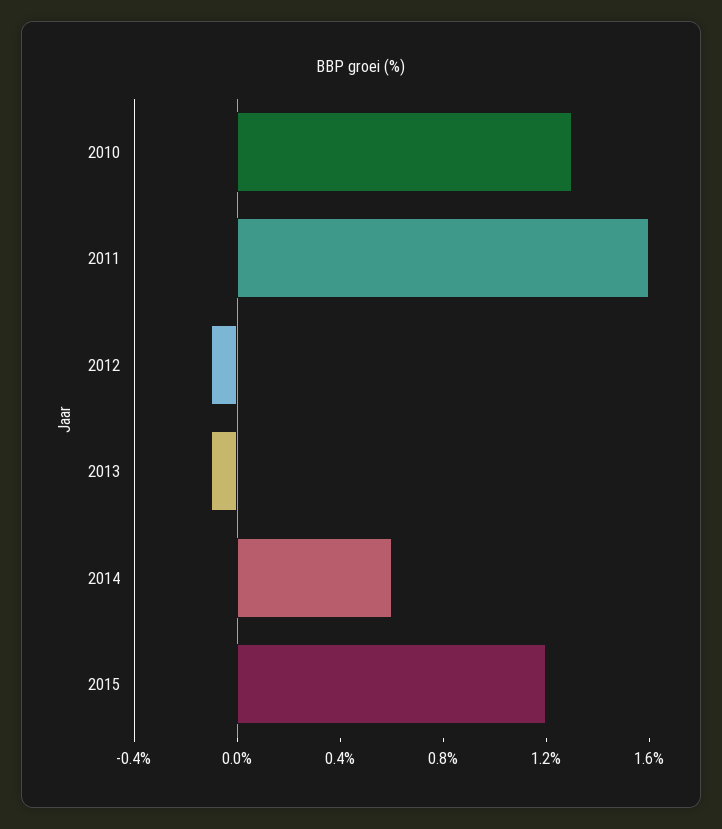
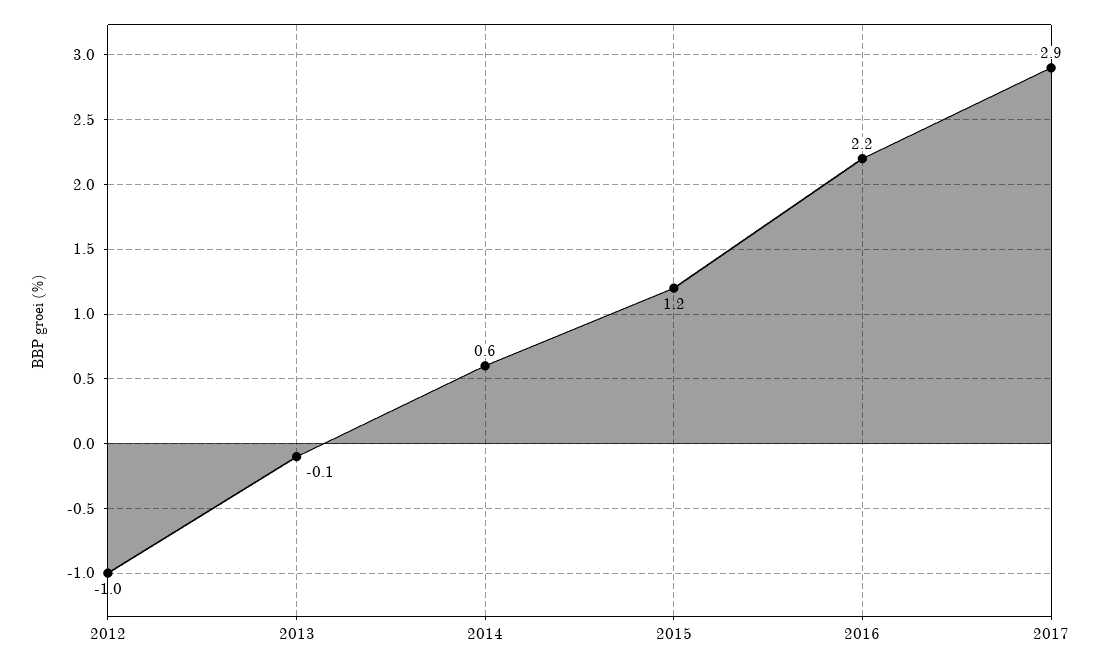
2010: 1.3 -> none
2011: 1.6 -> none
2012: -0.1 -> -1
2016: none -> 2.2
2017: none -> 2.9

